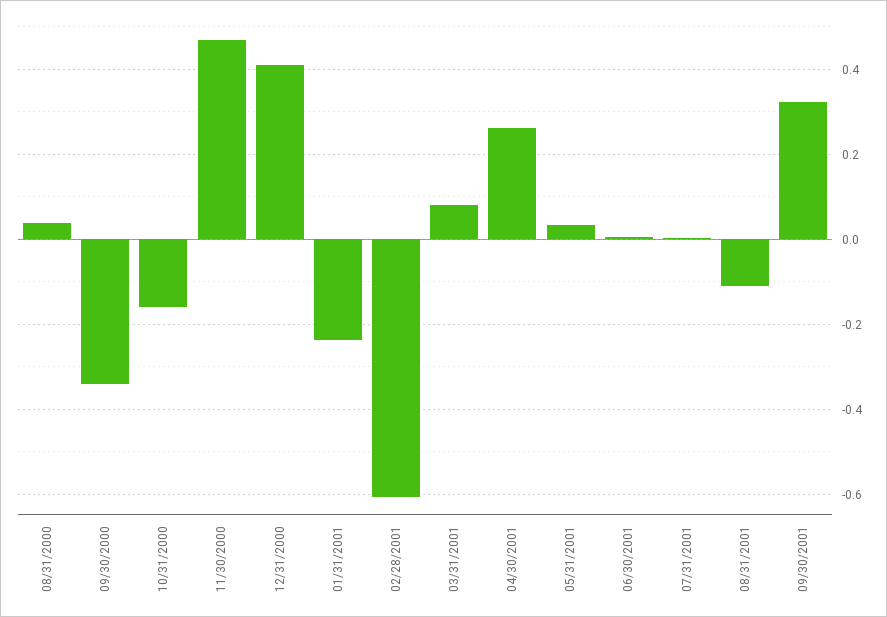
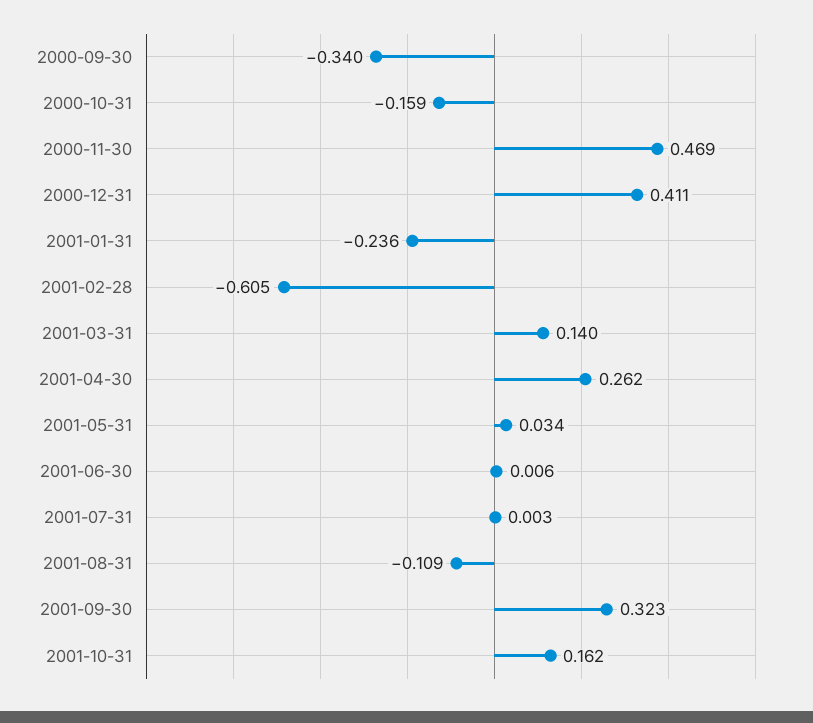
08/31/2000: 0.04 -> none
03/31/2001: 0.08 -> 0.14
2001-10-31: none -> 0.162

